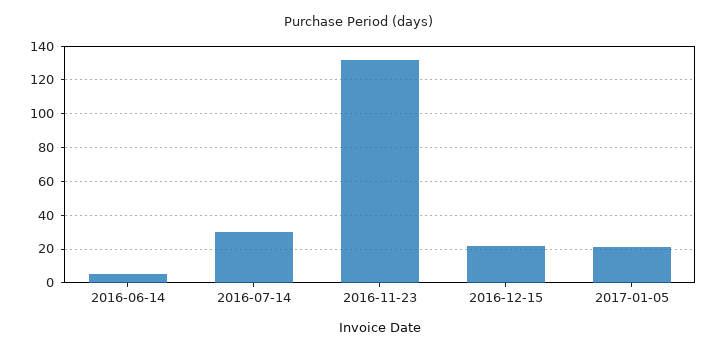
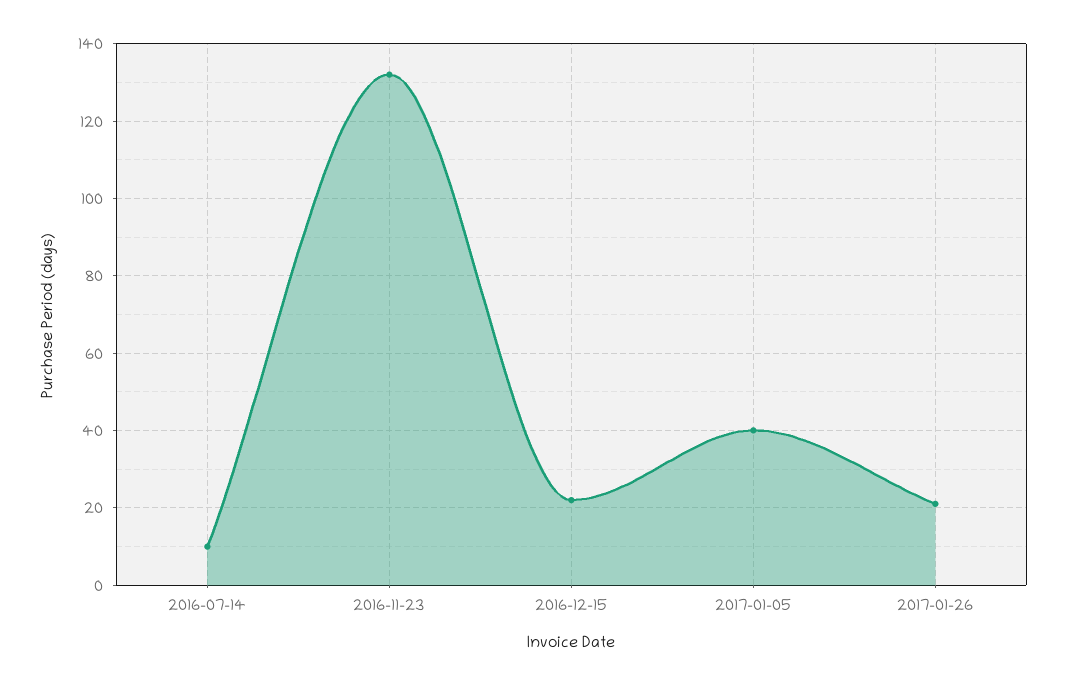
2016-06-14: 5 -> none
2016-07-14: 30 -> 10
2017-01-05: 20 -> 40
2017-01-26: none -> 20

